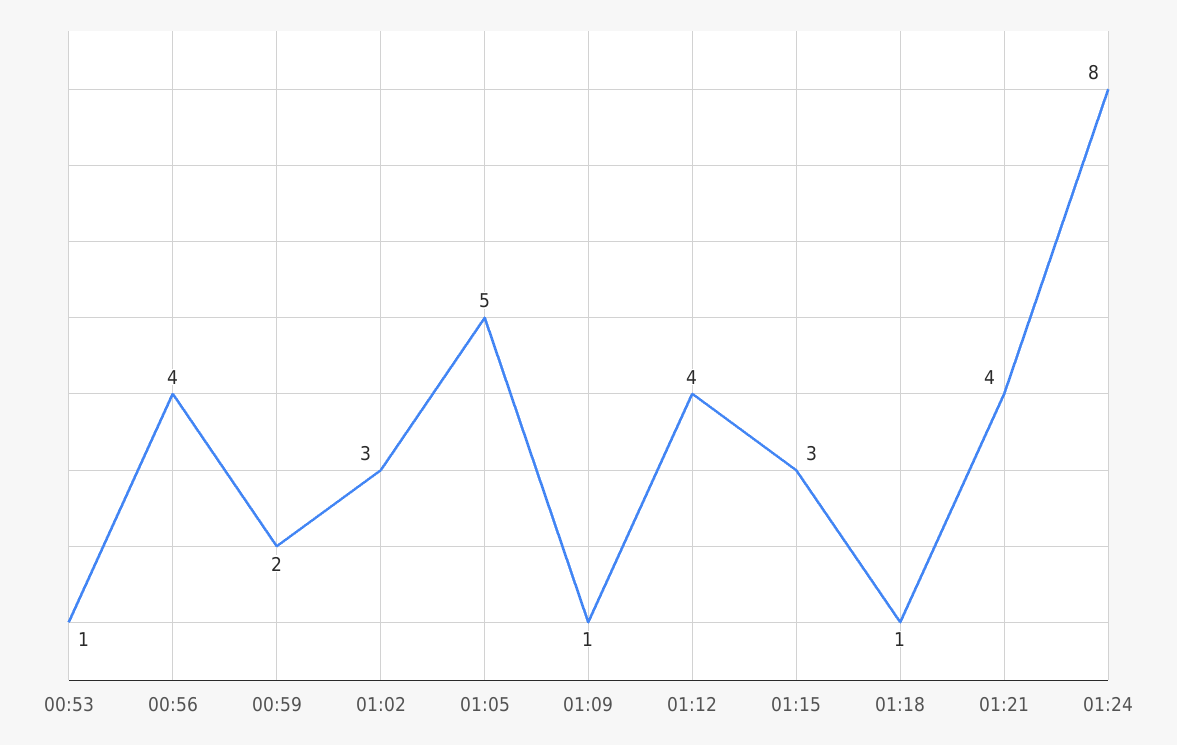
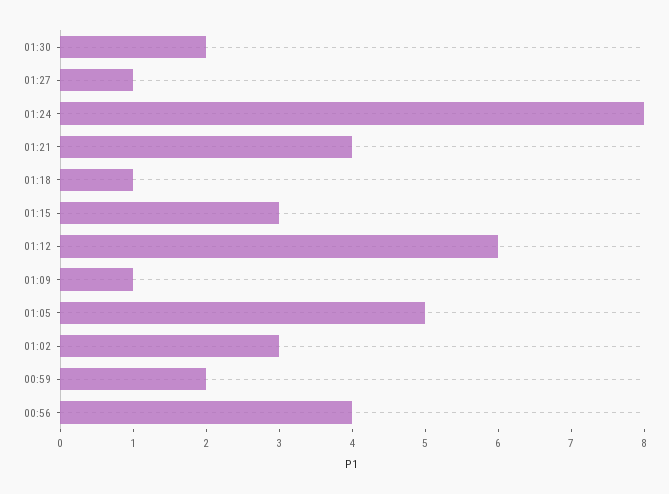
00:53: 1 -> none
01:12: 4 -> 6
01:30: none -> 2
01:27: none -> 1

